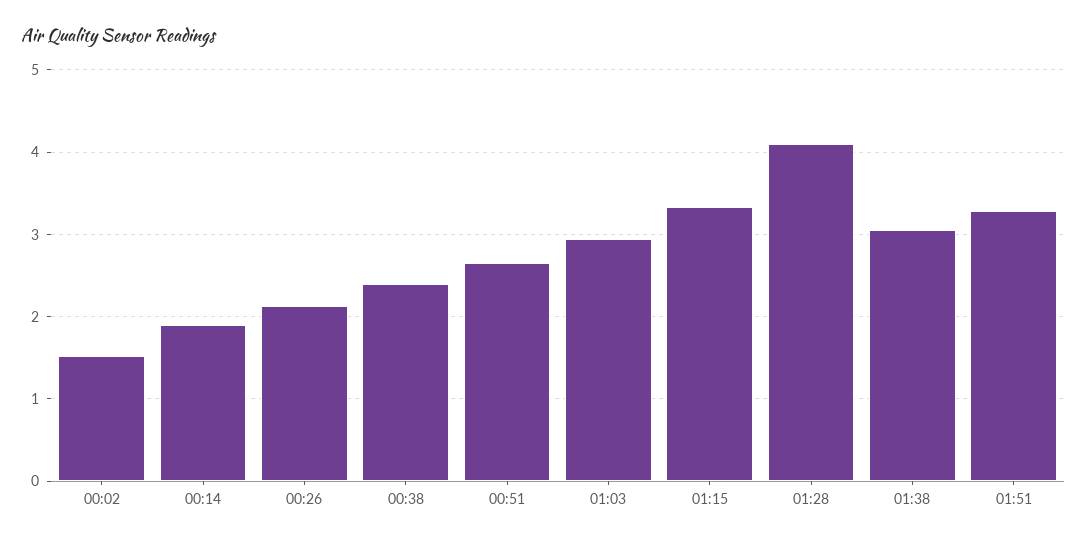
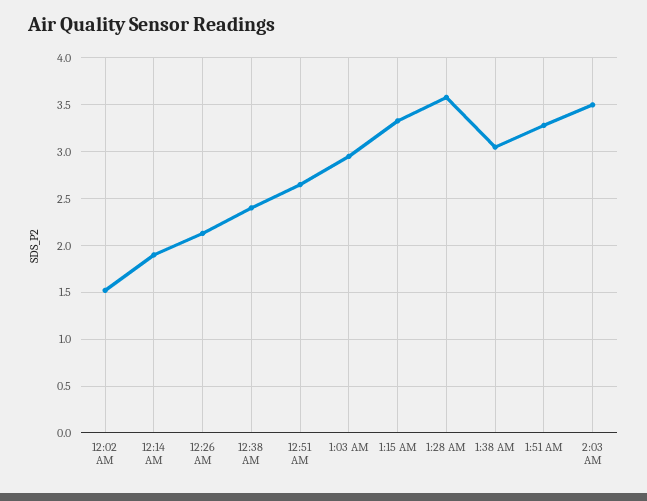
01:28: 4.1 -> 3.6
2:03 AM: none -> 3.5

